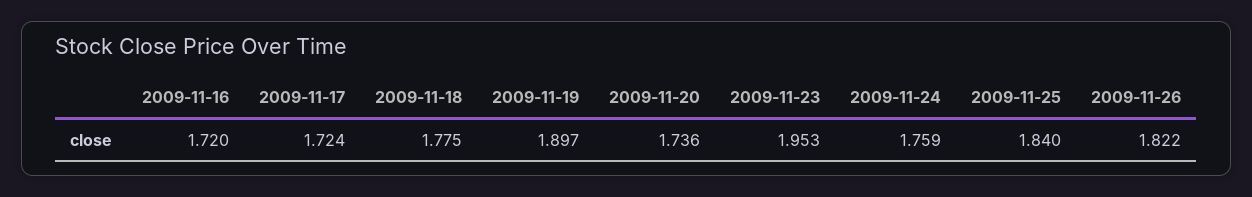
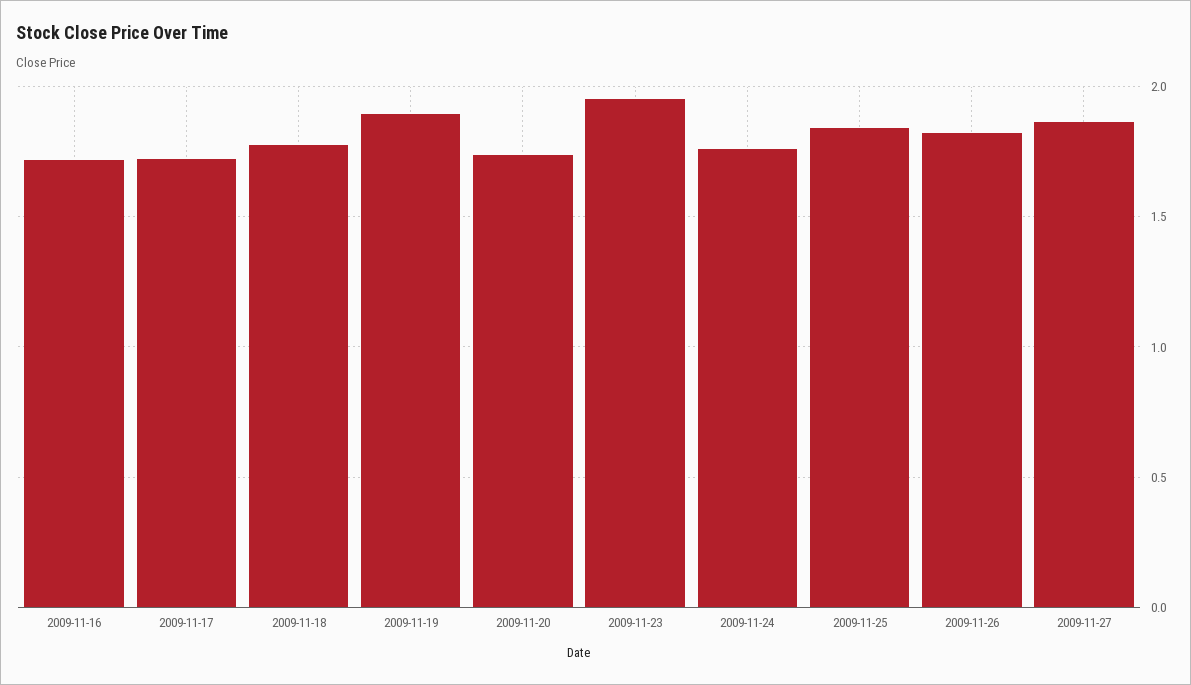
2009-11-27: none -> 1.85

